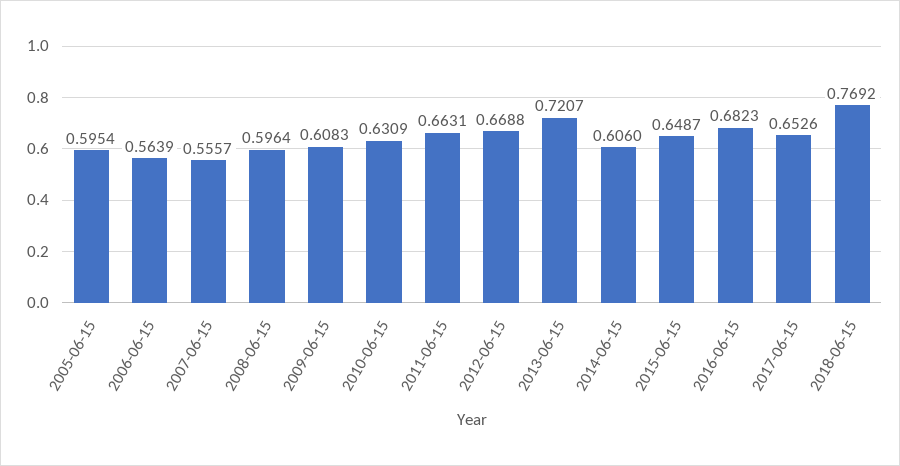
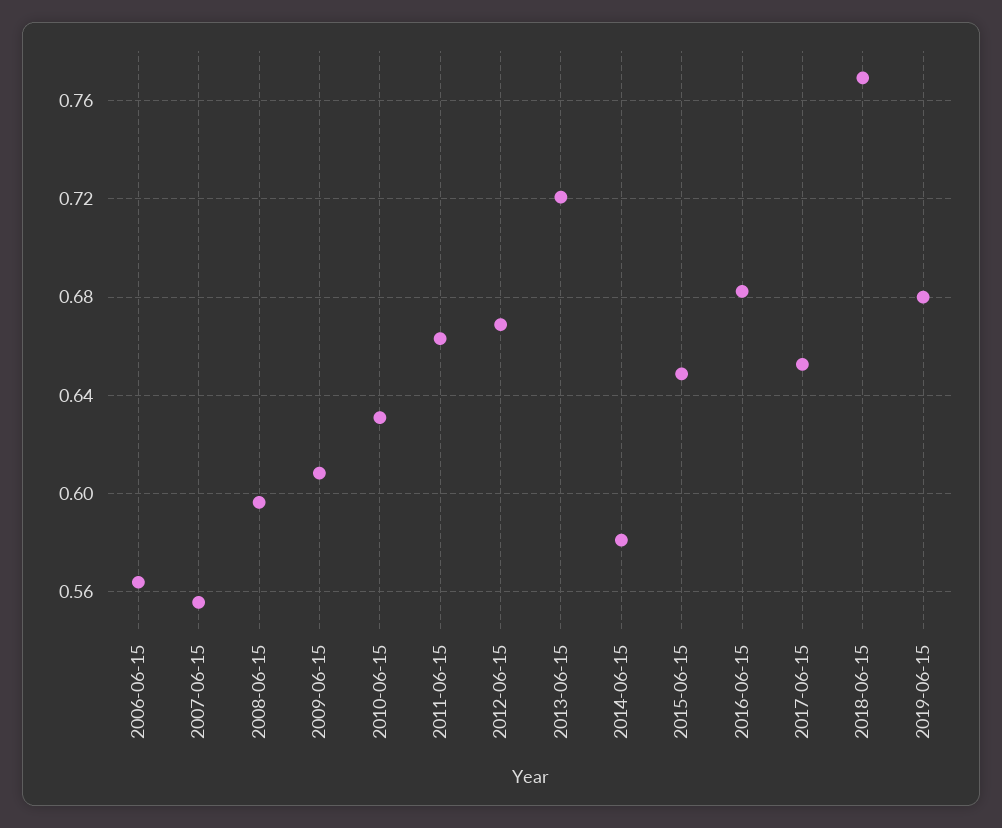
2005-06-15: 0.5954 -> none
2014-06-15: 0.606 -> 0.58
2019-06-15: none -> 0.68

